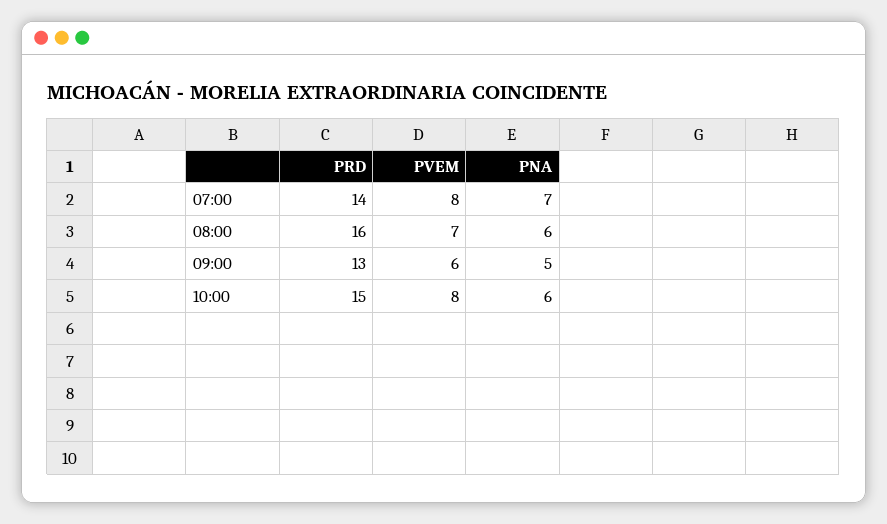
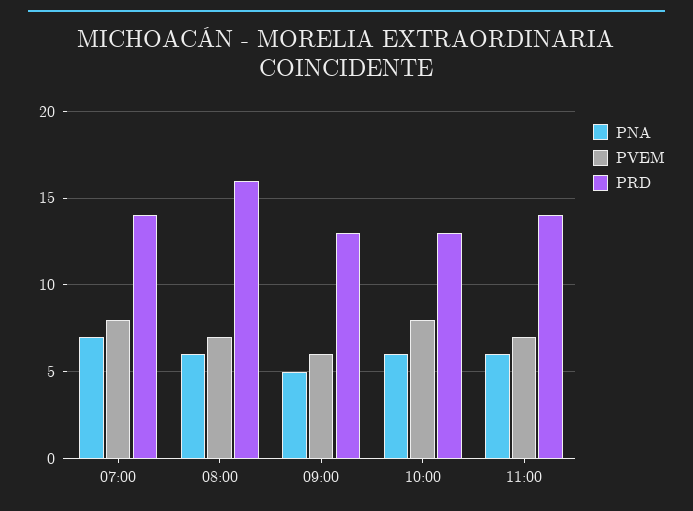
PRD, 10:00: 15 -> 13
PNA, 11:00: none -> 6
PVEM, 11:00: none -> 7
PRD, 11:00: none -> 14

